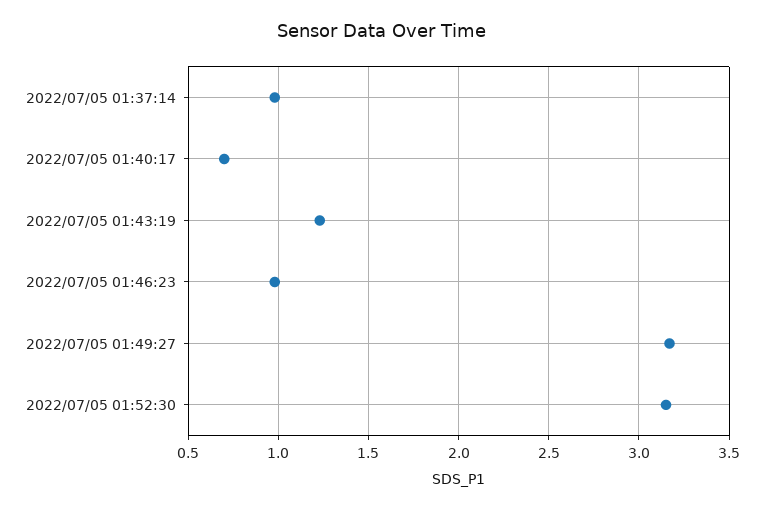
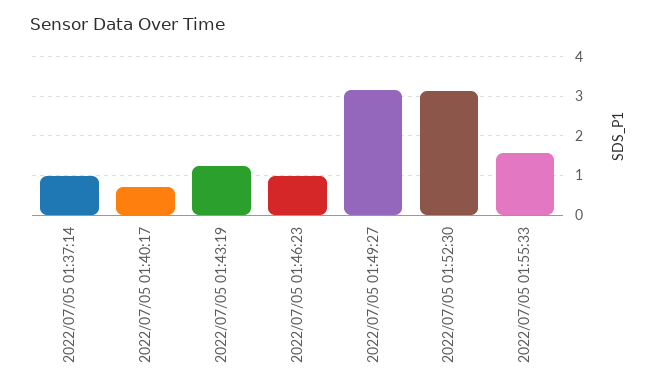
2022/07/05 01:55:33: none -> 1.6

